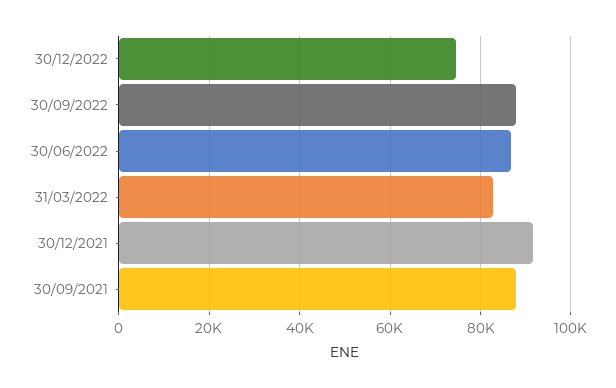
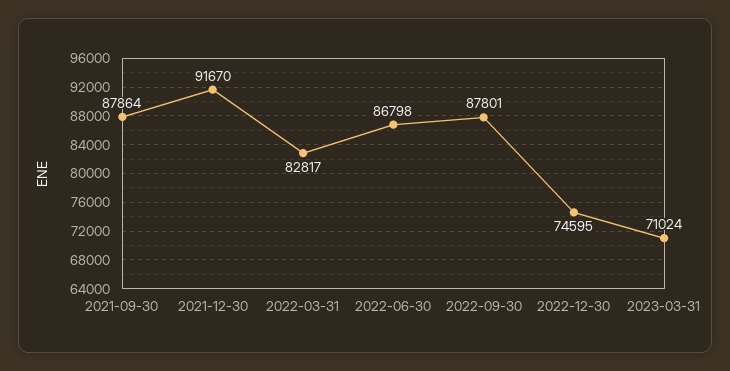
2023-03-31: none -> 71024

